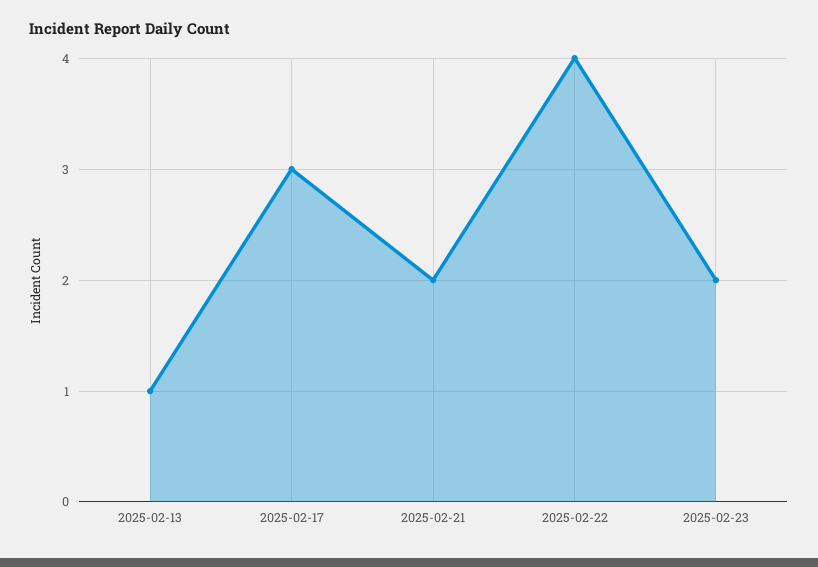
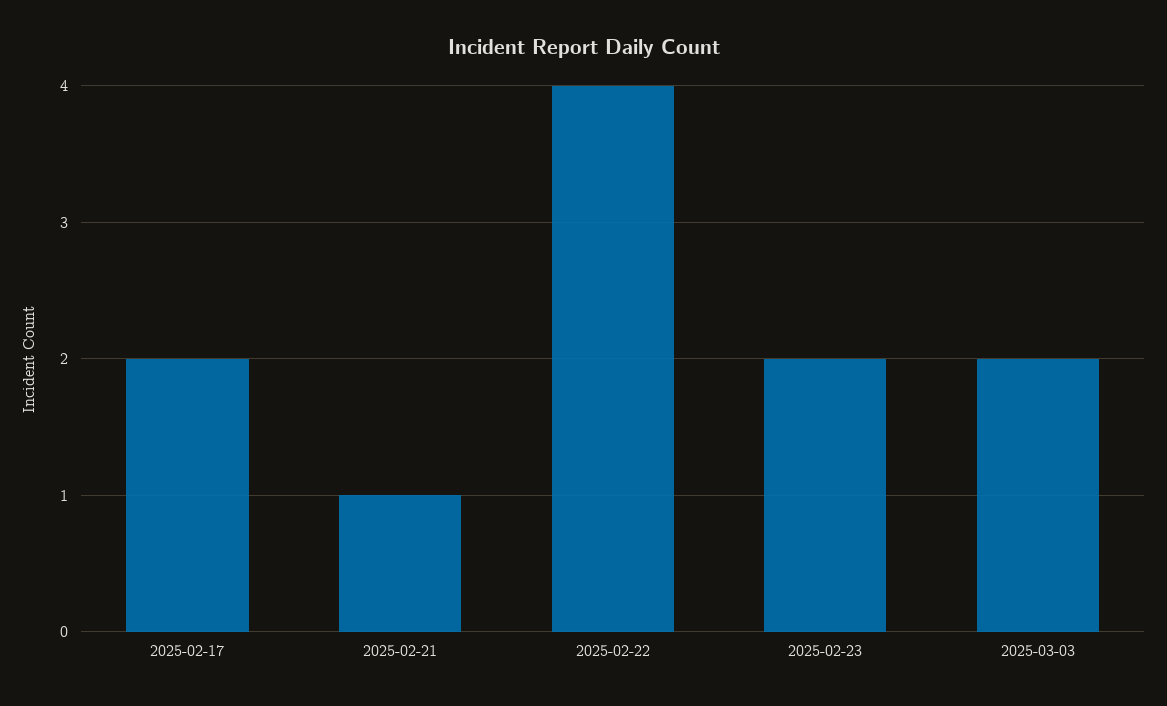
2025-02-13: 1 -> none
2025-02-17: 3 -> 2
2025-02-21: 2 -> 1
2025-03-03: none -> 2

